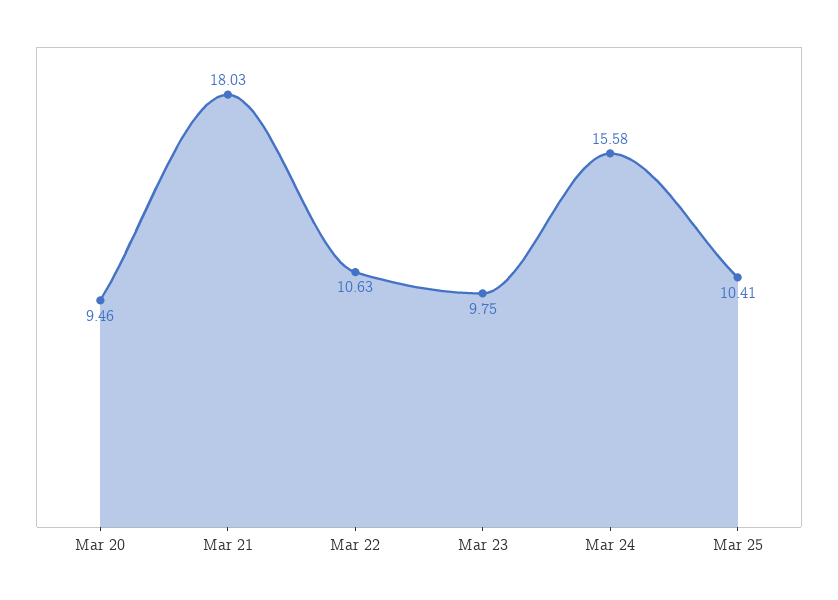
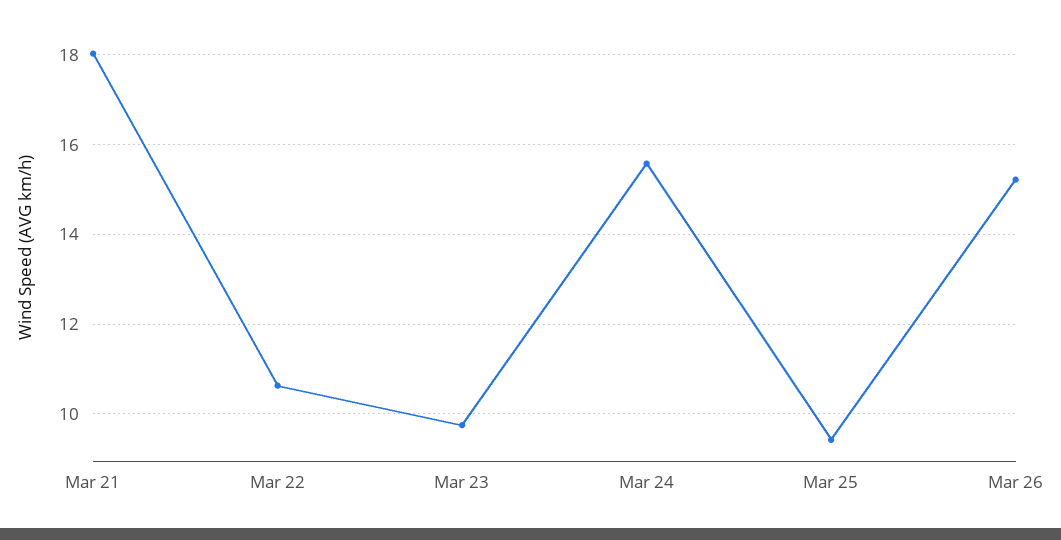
Mar 20: 9.46 -> none
Mar 25: 10.41 -> 9.4
Mar 26: none -> 15.2

